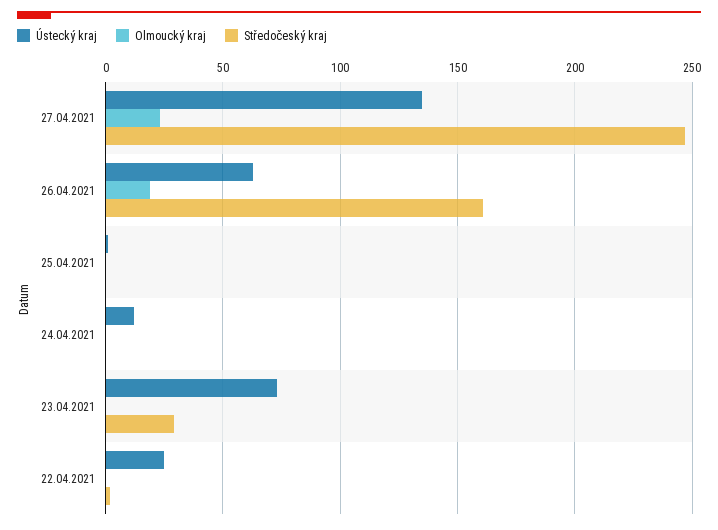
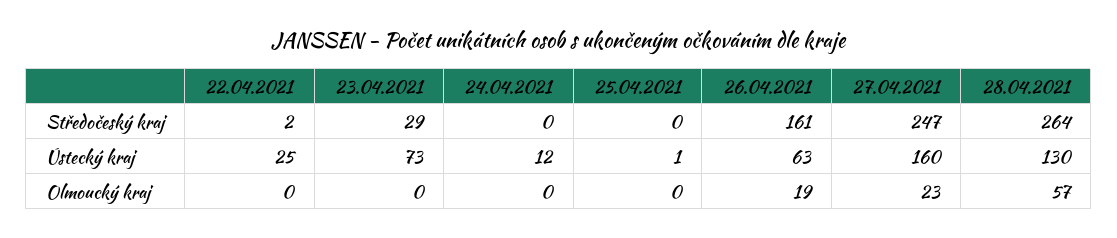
Ústecký kraj, 27.04.2021: 135 -> 160
Středočeský kraj, 28.04.2021: none -> 264
Ústecký kraj, 28.04.2021: none -> 130
Olmoucký kraj, 28.04.2021: none -> 57

